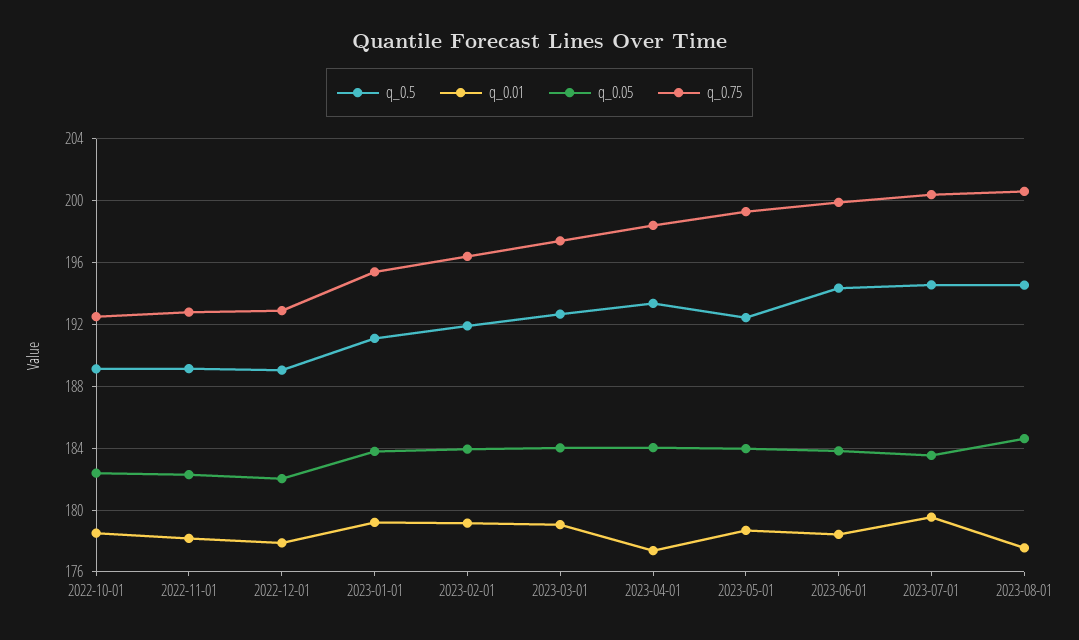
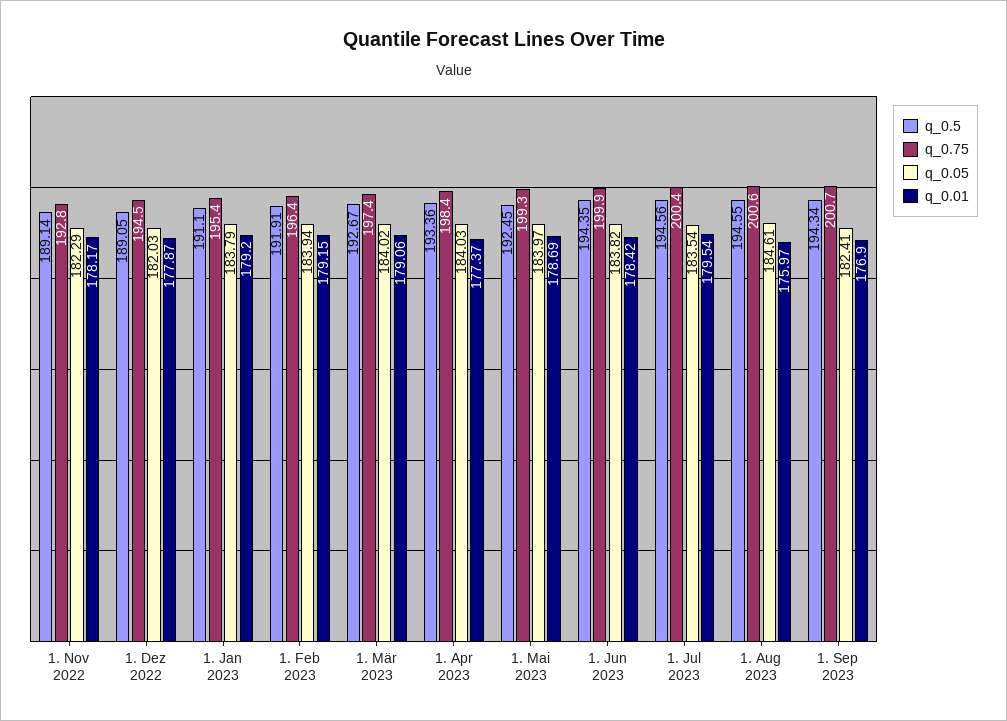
q_0.5, 2022-10-01: 189 -> none
q_0.01, 2022-10-01: 178.5 -> none
q_0.05, 2022-10-01: 182.5 -> none
q_0.75, 2022-10-01: 192.5 -> none
q_0.75, 2022-12-01: 193 -> 194.5
q_0.01, 2023-08-01: 177.5 -> 175.97
q_0.5, 1. Sep 2023: none -> 194.34
q_0.75, 1. Sep 2023: none -> 200.7
q_0.05, 1. Sep 2023: none -> 182.41
q_0.01, 1. Sep 2023: none -> 176.9

